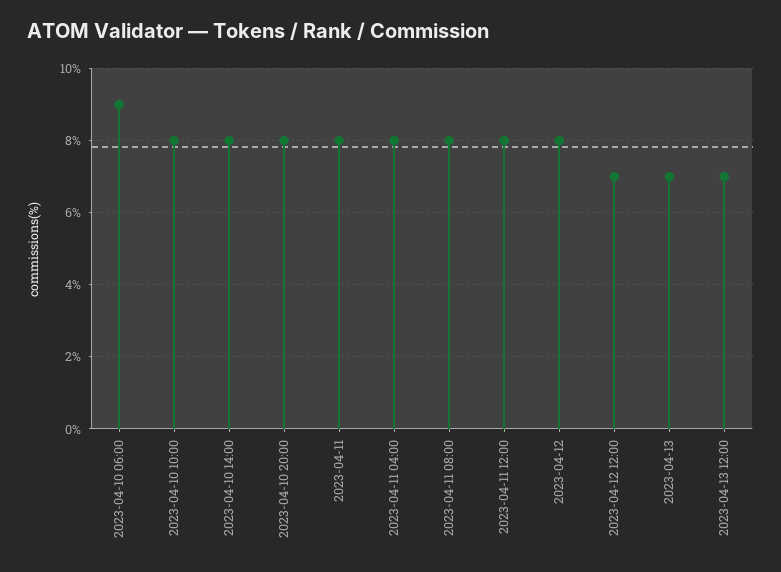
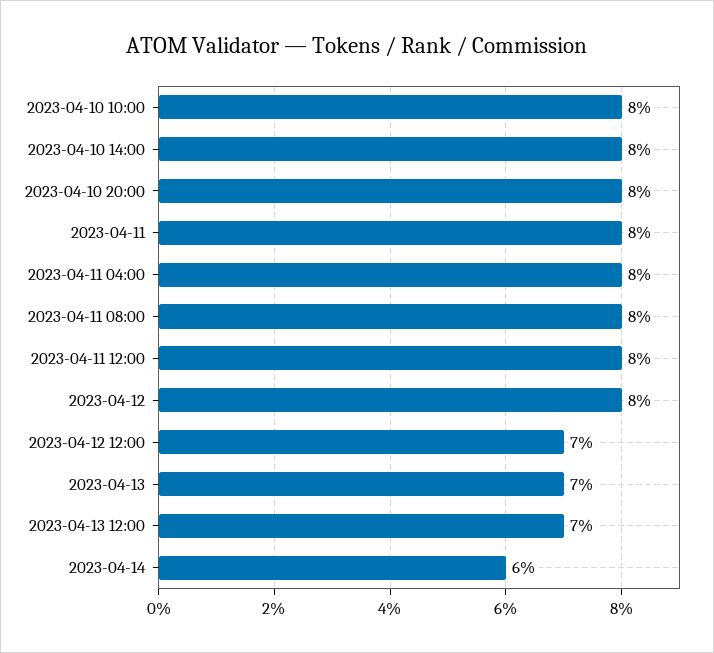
2023-04-10 06:00: 9 -> none
2023-04-14: none -> 6

